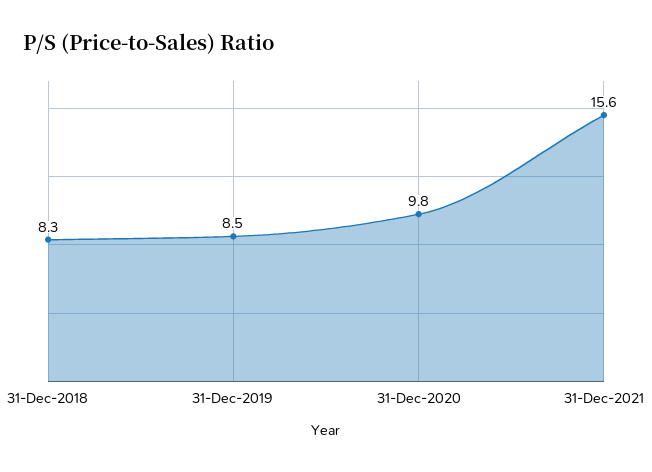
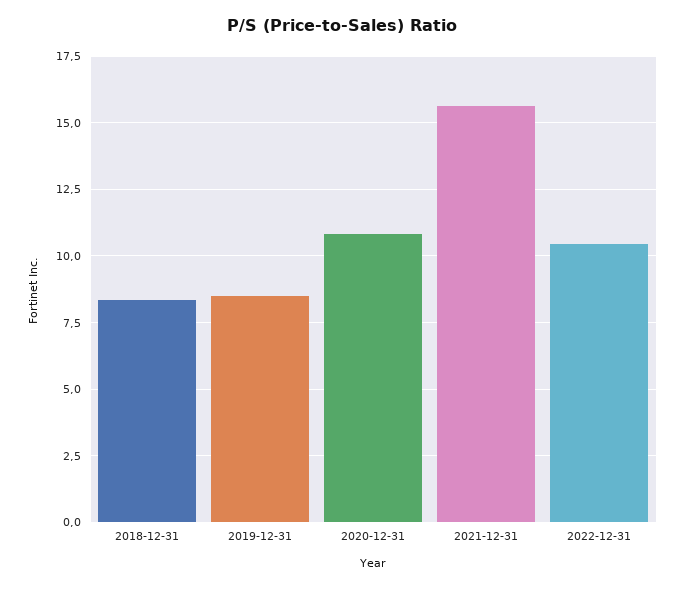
31-Dec-2020: 9.8 -> 10.75
2022-12-31: none -> 10.5

